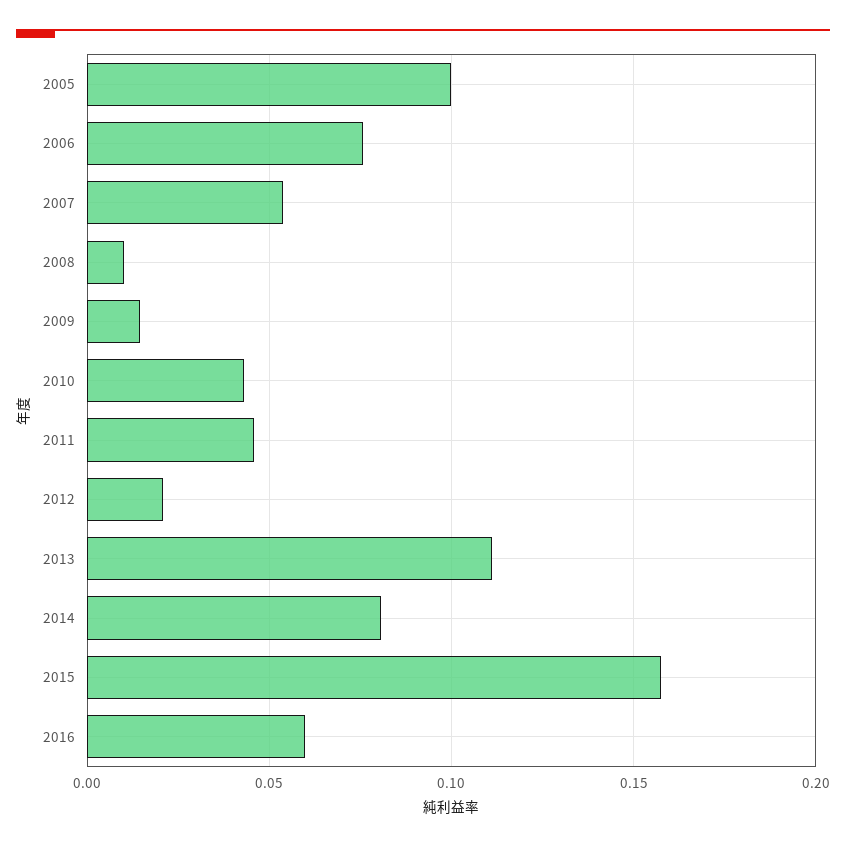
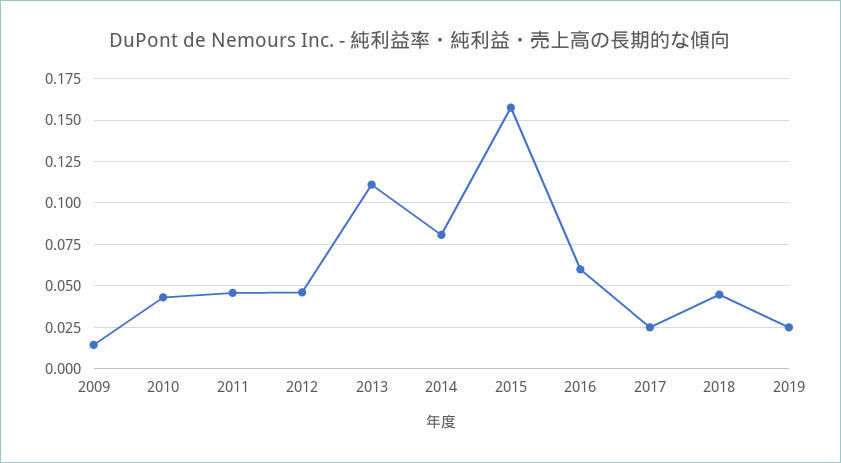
2005: 0.1 -> none
2006: 0.075 -> none
2007: 0.055 -> none
2008: 0.01 -> none
2012: 0.02 -> 0.045
2017: none -> 0.025
2018: none -> 0.045
2019: none -> 0.025

